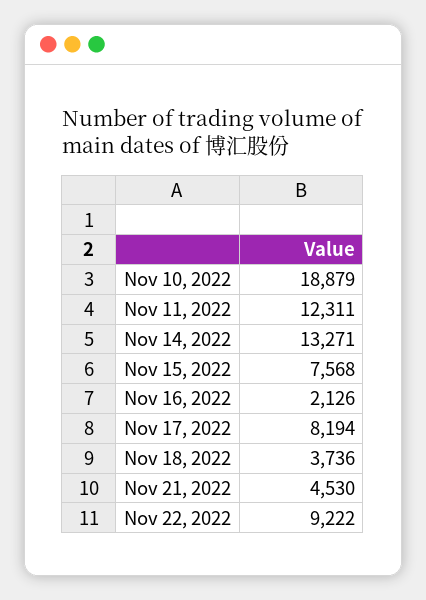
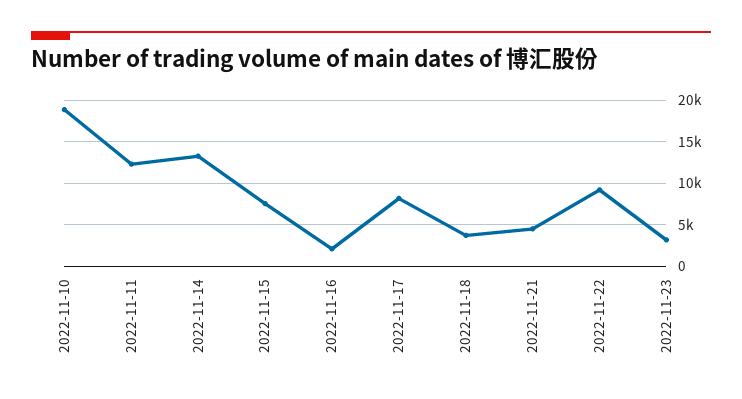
2022-11-23: none -> 3000

